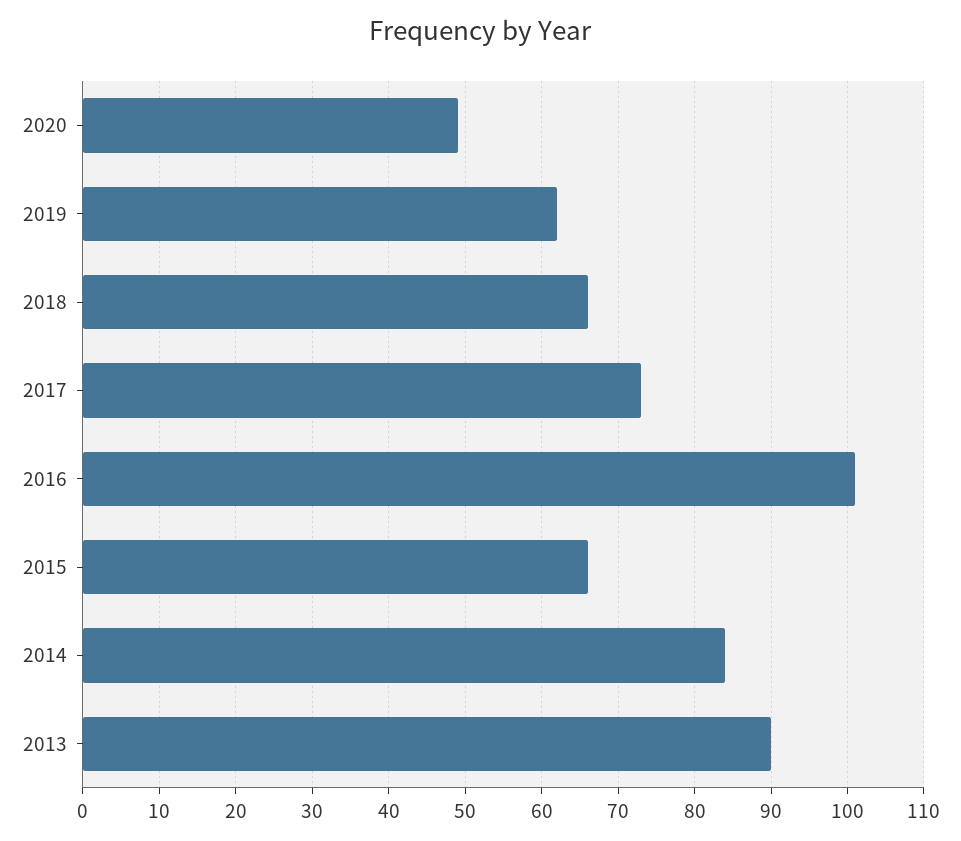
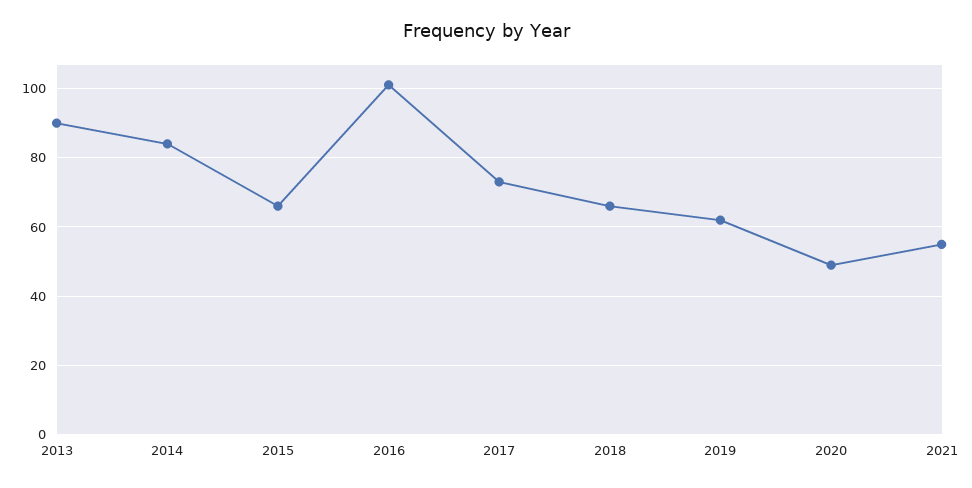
2021: none -> 55

